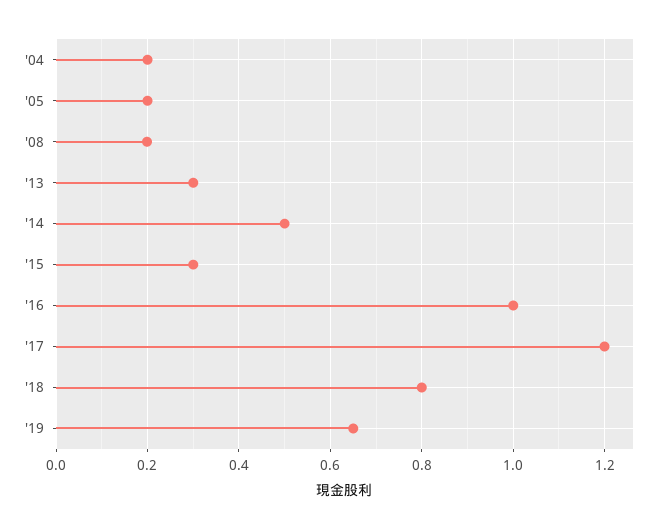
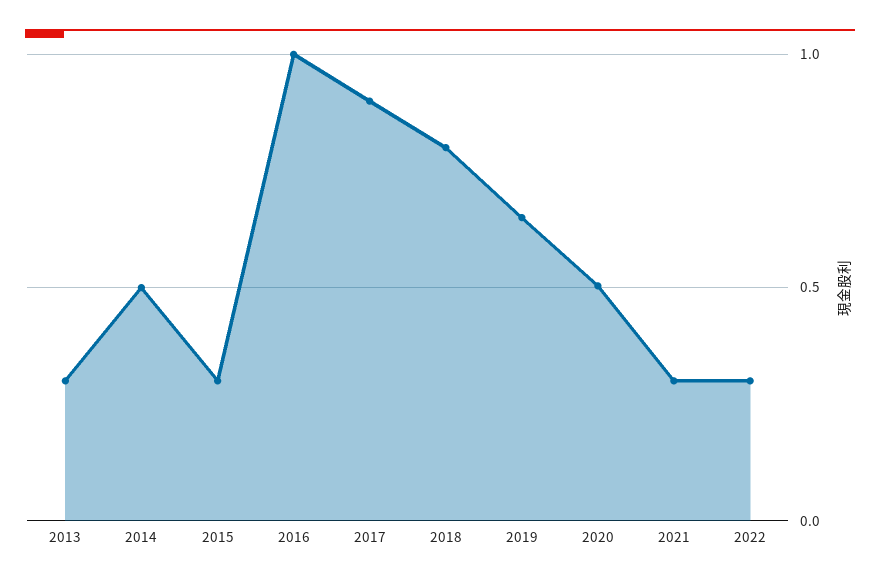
'04: 0.2 -> none
'05: 0.2 -> none
'08: 0.2 -> none
'17: 1.2 -> 0.9
2020: none -> 0.5
2021: none -> 0.3
2022: none -> 0.3

